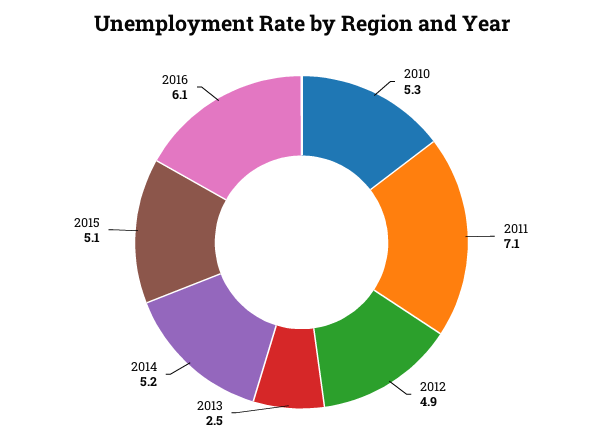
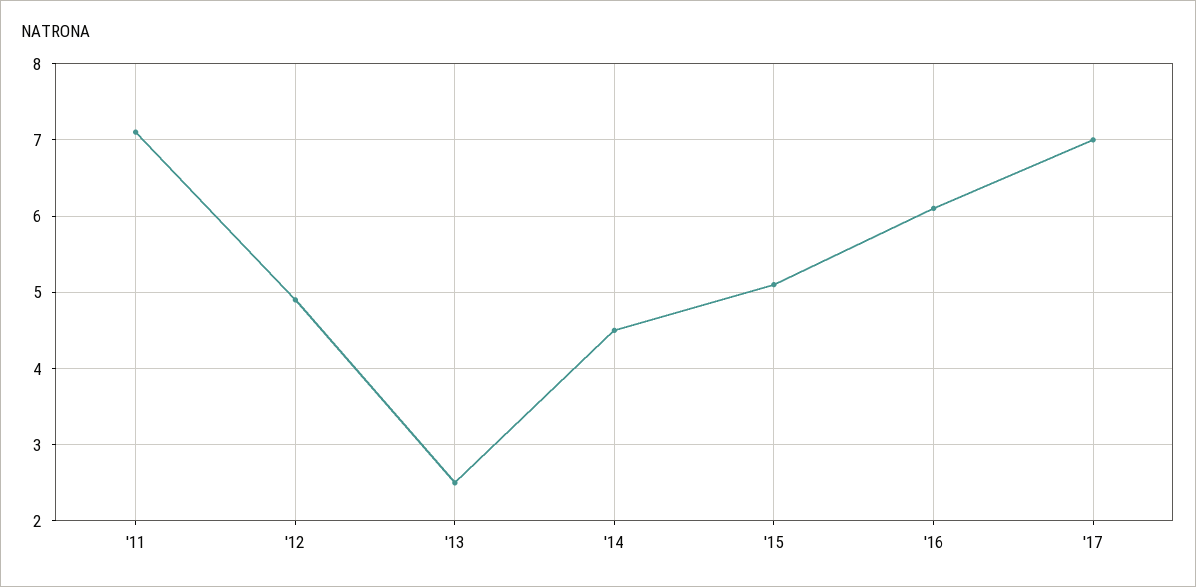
2010: 5.3 -> none
2014: 5.2 -> 4.5
'17: none -> 7

